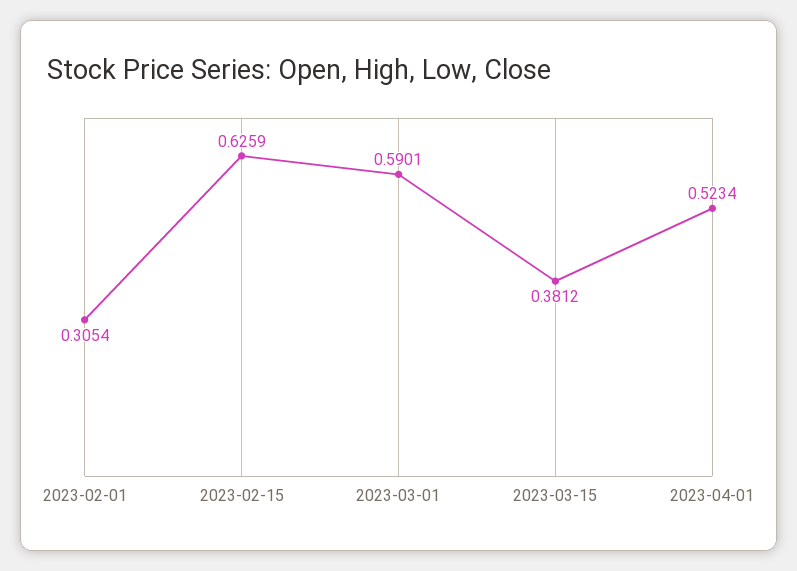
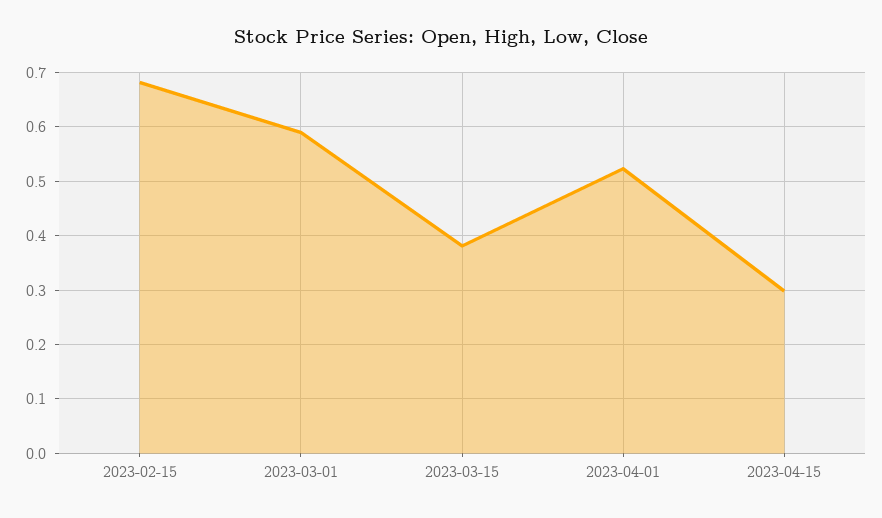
2023-02-01: 0.3054 -> none
2023-02-15: 0.6259 -> 0.68
2023-04-15: none -> 0.3

